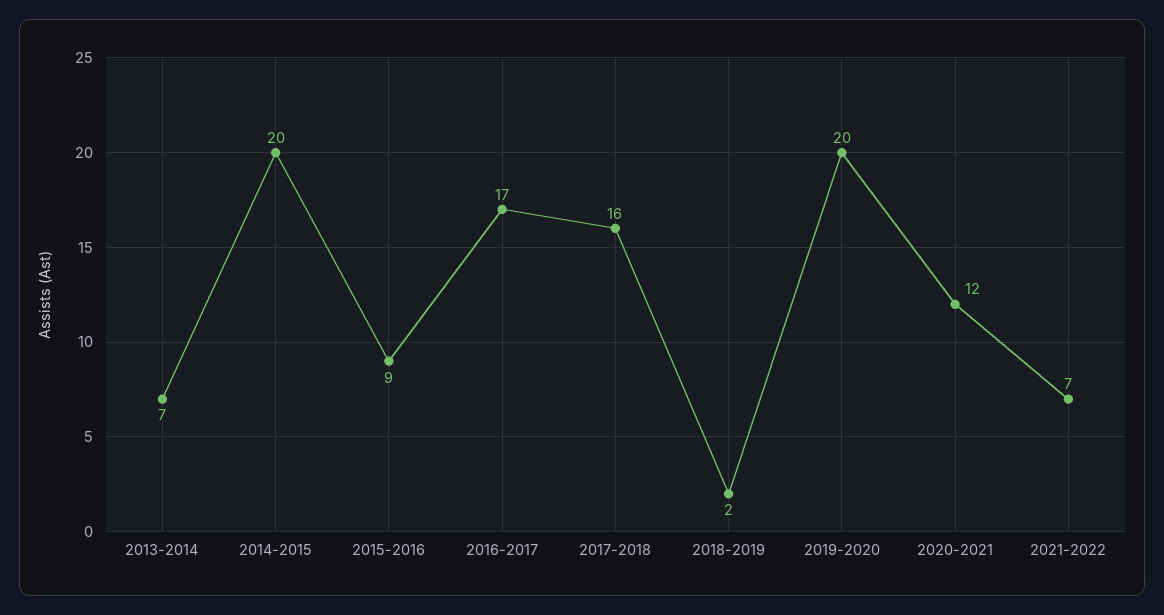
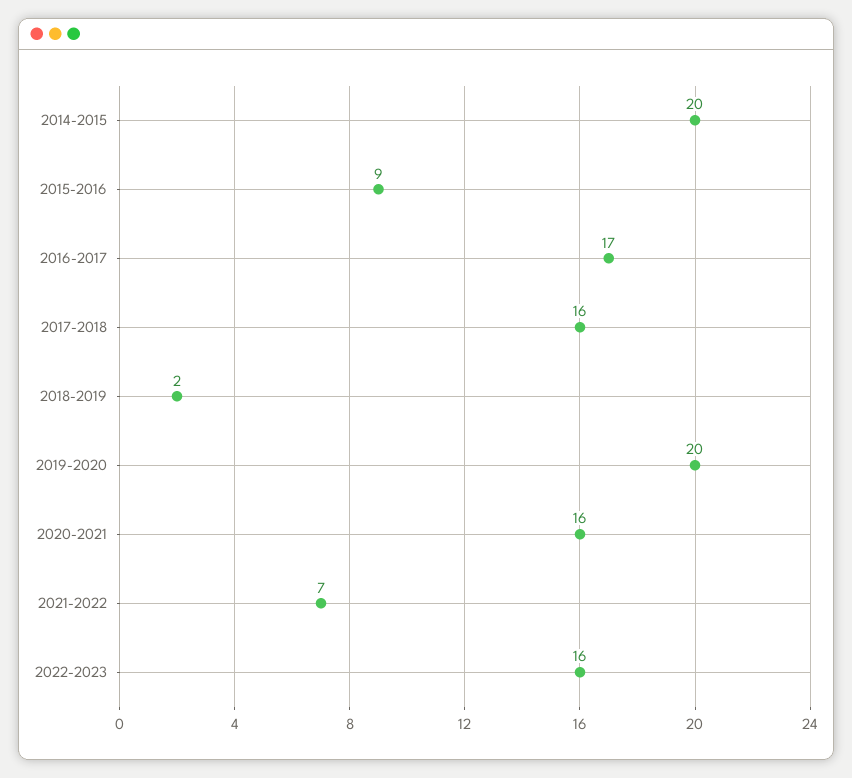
2013-2014: 7 -> none
2020-2021: 12 -> 16
2022-2023: none -> 16

